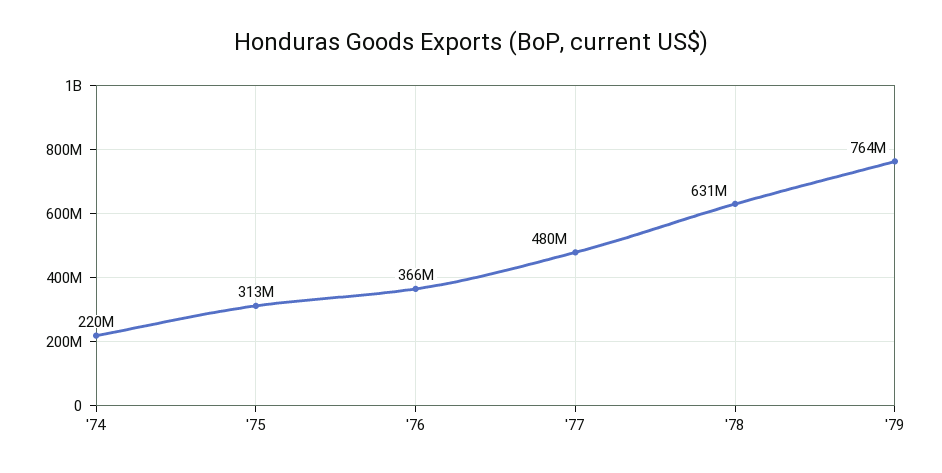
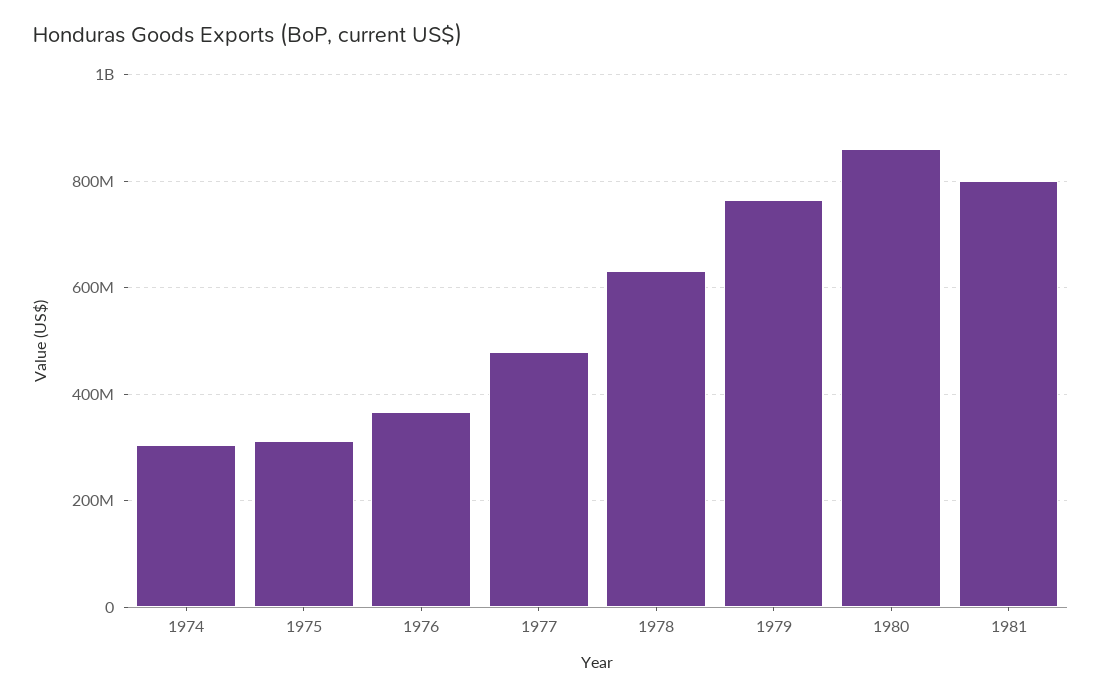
'74: 220000000 -> 300000000
1980: none -> 860000000
1981: none -> 800000000

